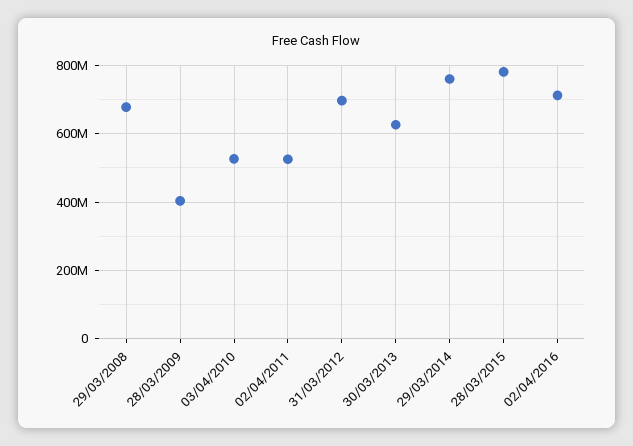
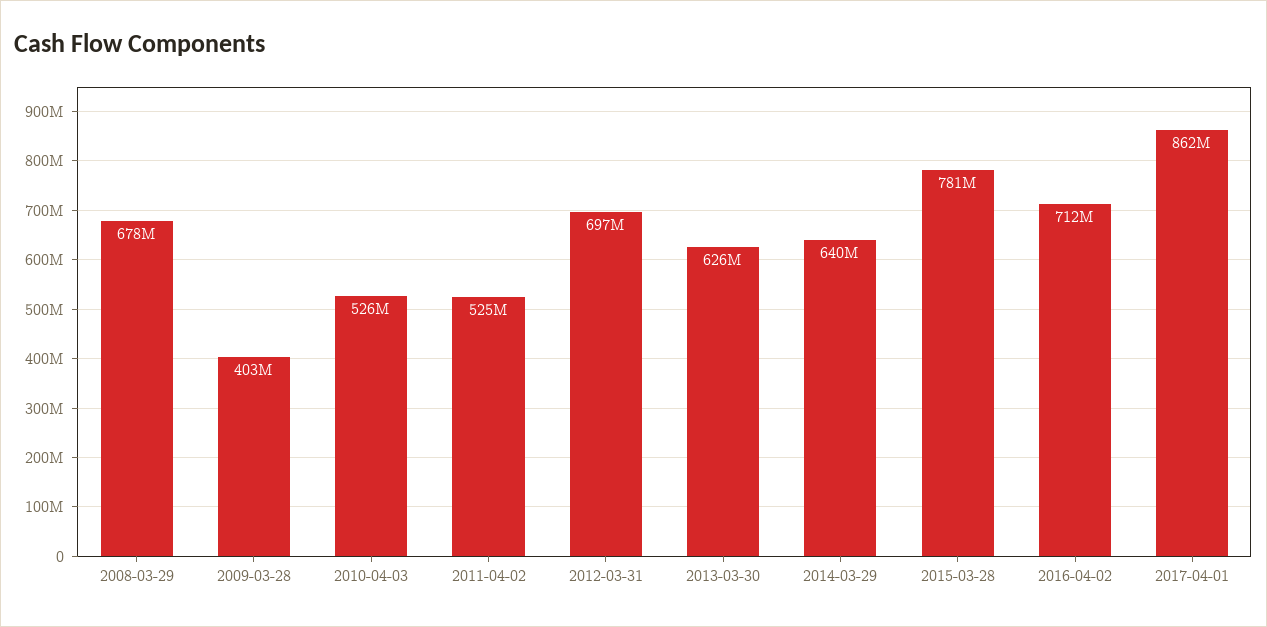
29/03/2014: 760000000 -> 640000000
2017-04-01: none -> 862000000

